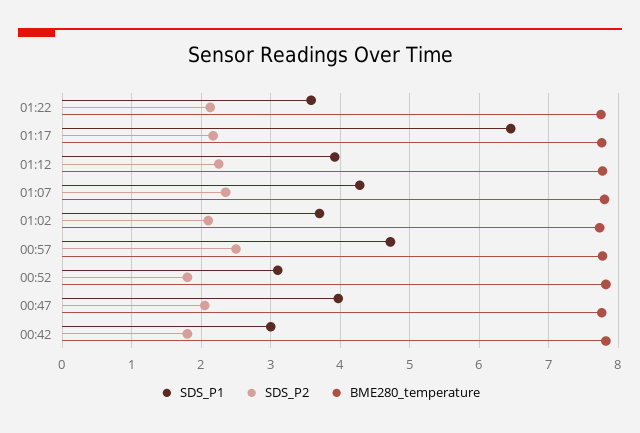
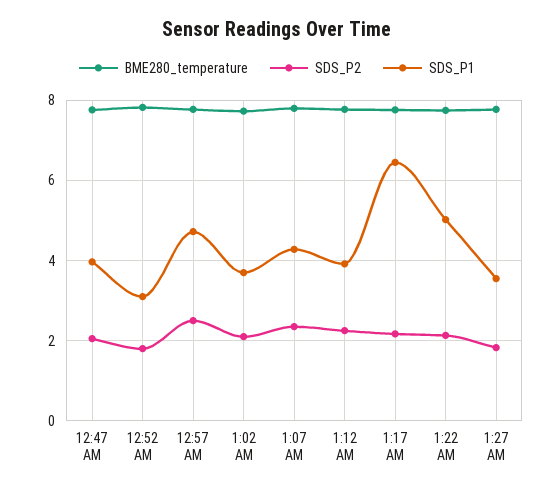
SDS_P1, 01:22: 3.6 -> 5
SDS_P1, 00:42: 3 -> none
SDS_P2, 00:42: 1.8 -> none
BME280_temperature, 00:42: 7.8 -> none
BME280_temperature, 1:27 AM: none -> 7.8
SDS_P2, 1:27 AM: none -> 1.8
SDS_P1, 1:27 AM: none -> 3.6

